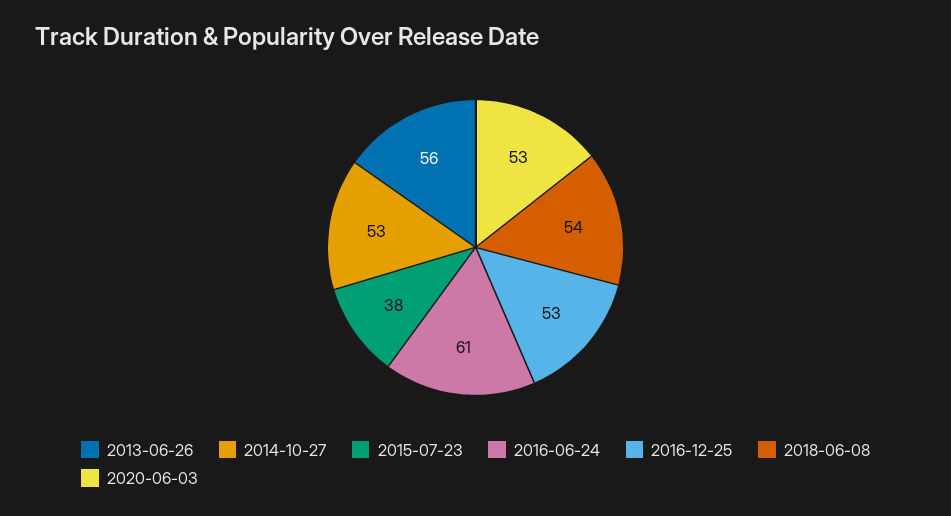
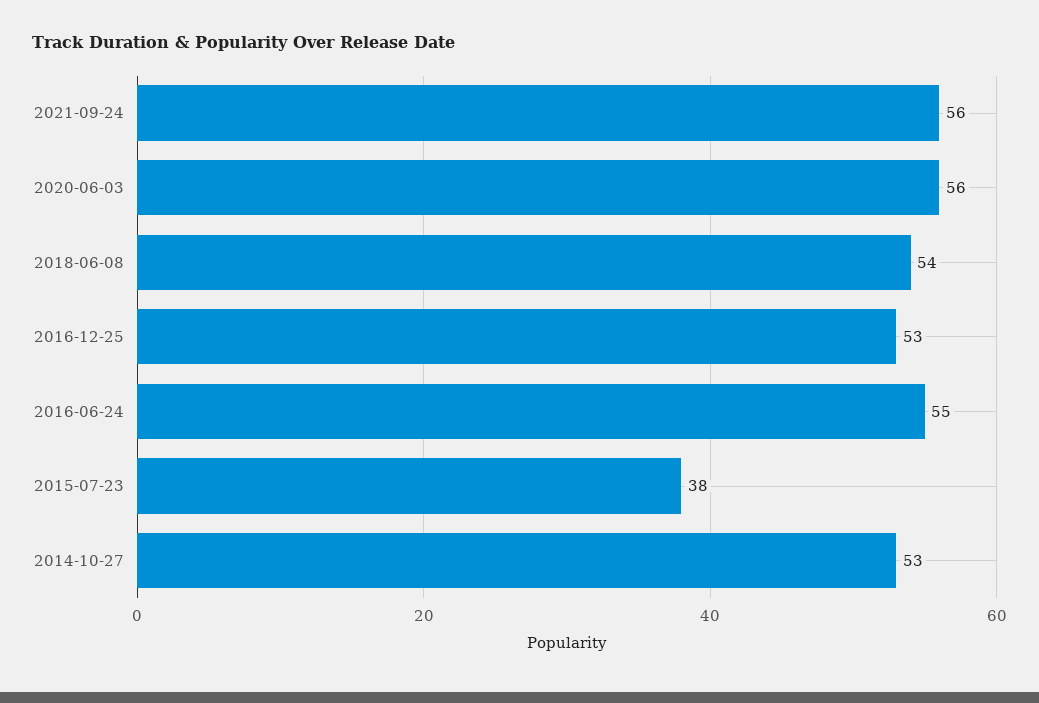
2013-06-26: 56 -> none
2016-06-24: 61 -> 55
2020-06-03: 53 -> 56
2021-09-24: none -> 56

